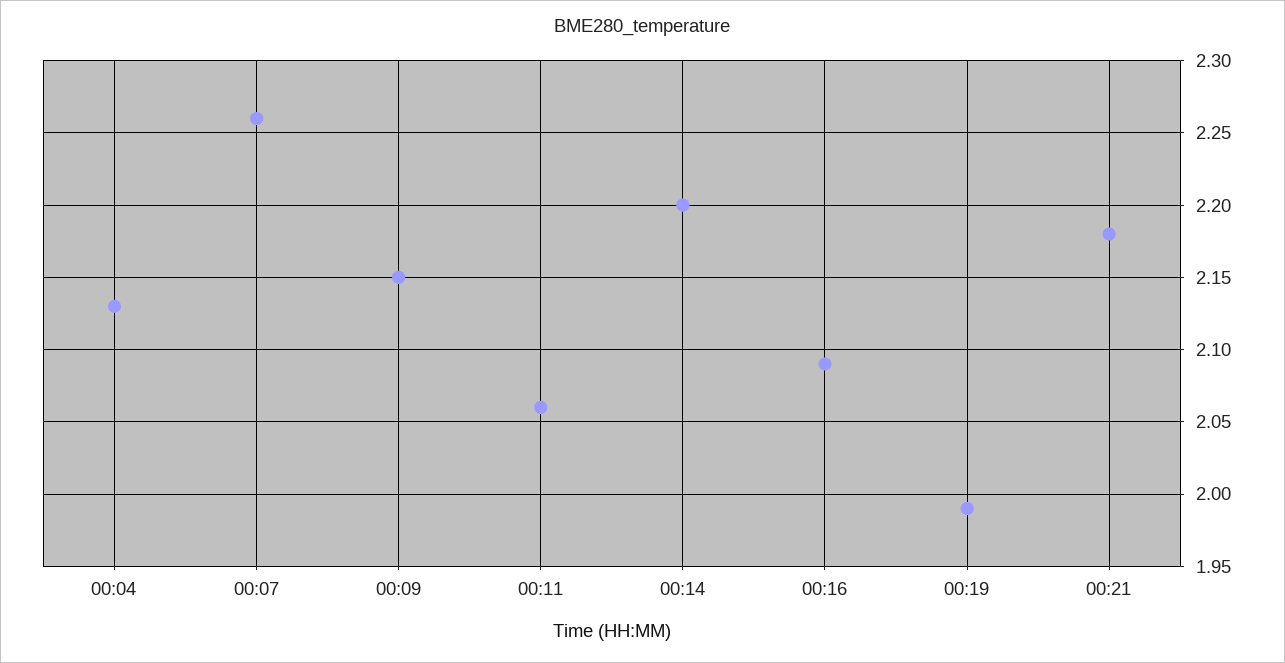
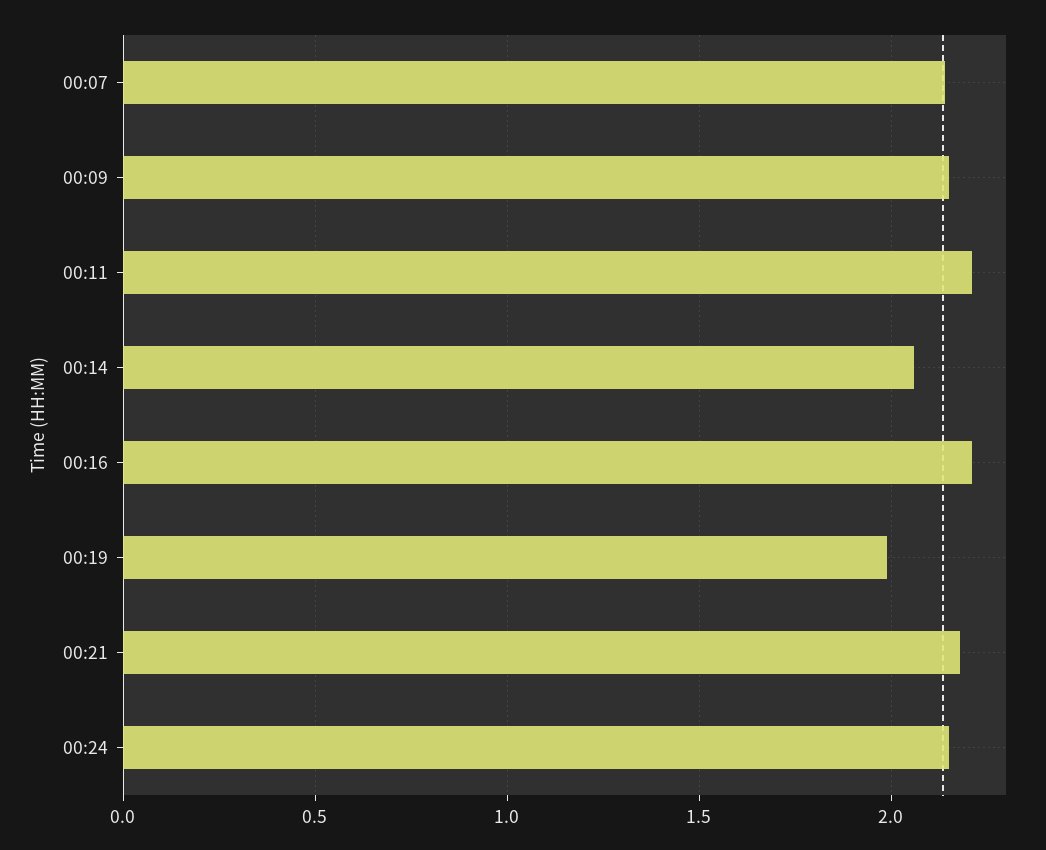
00:04: 2.13 -> none
00:07: 2.26 -> 2.15
00:11: 2.06 -> 2.2
00:14: 2.2 -> 2.05
00:16: 2.09 -> 2.2
00:24: none -> 2.15

